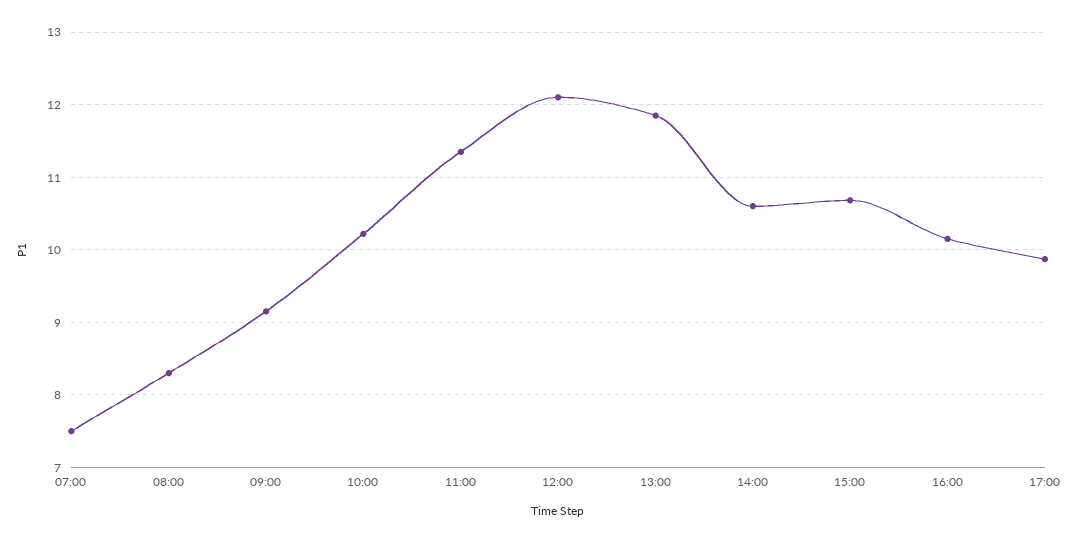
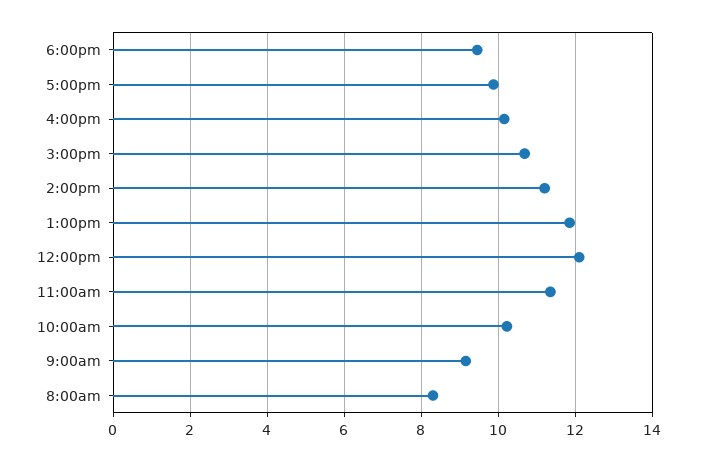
07:00: 7.5 -> none
14:00: 10.6 -> 11.2
6:00pm: none -> 9.4

